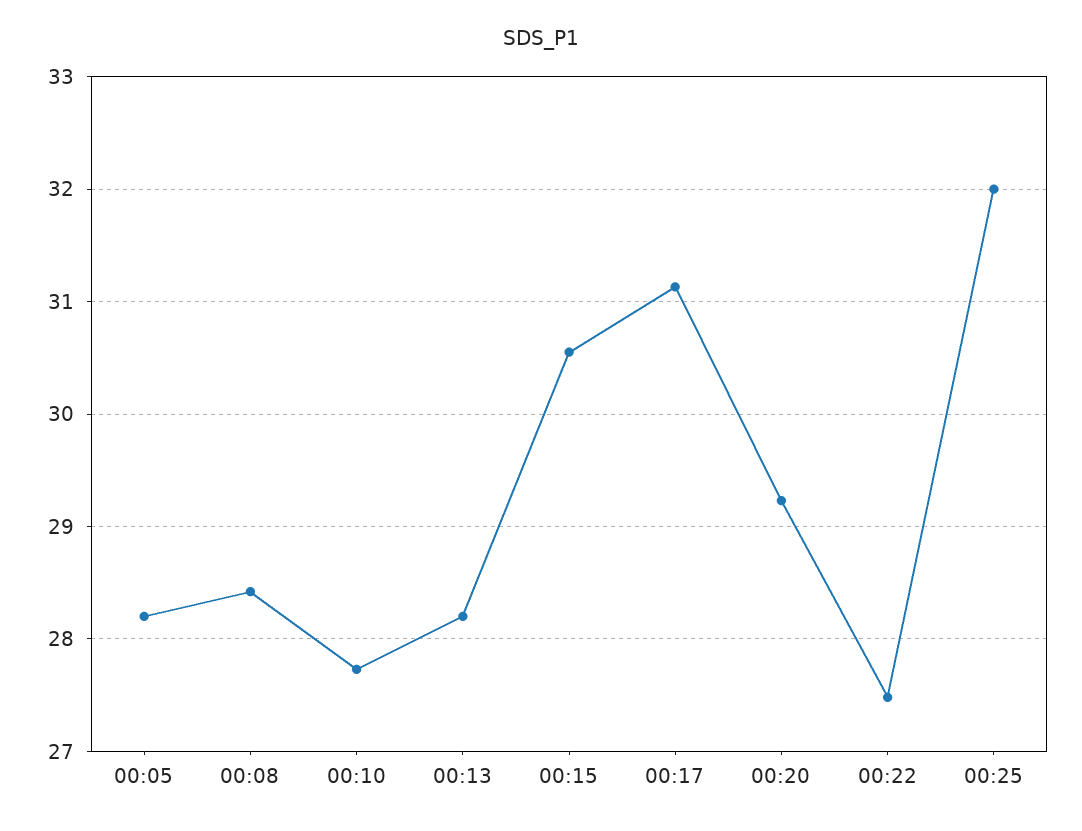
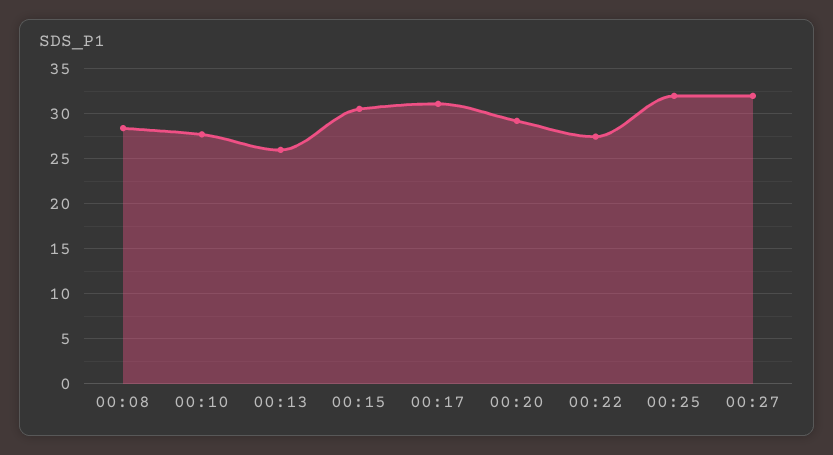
00:05: 28.2 -> none
00:13: 28.2 -> 26
00:27: none -> 32

